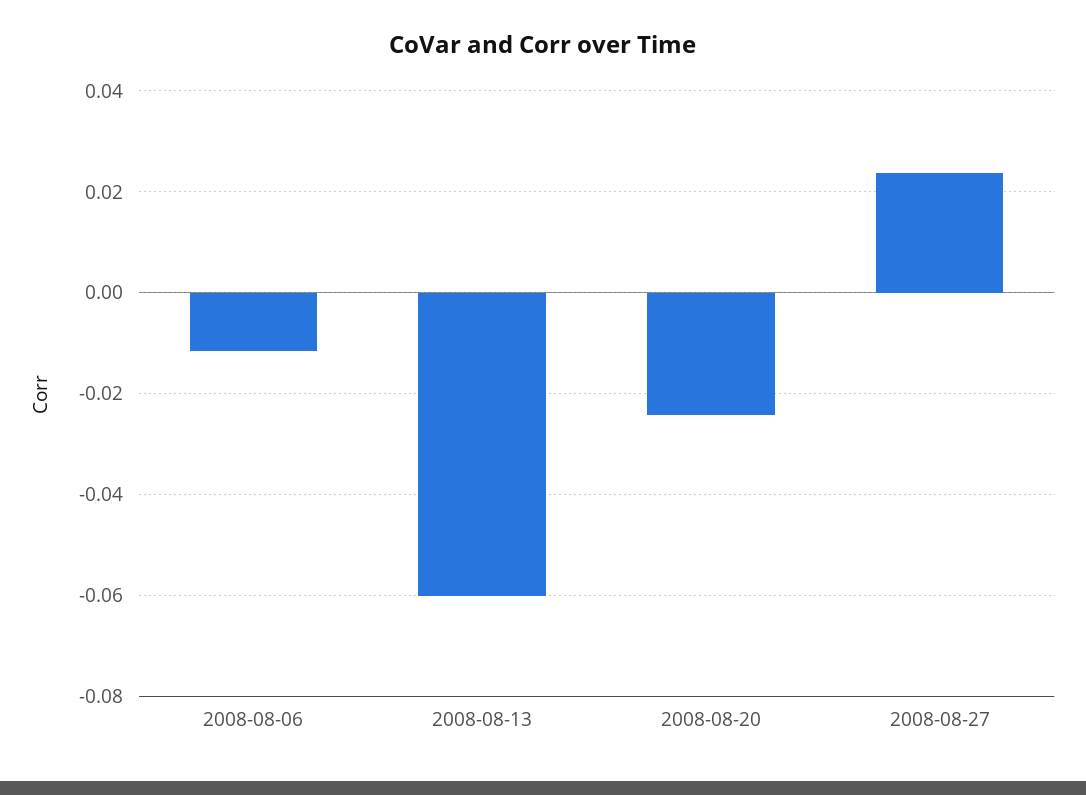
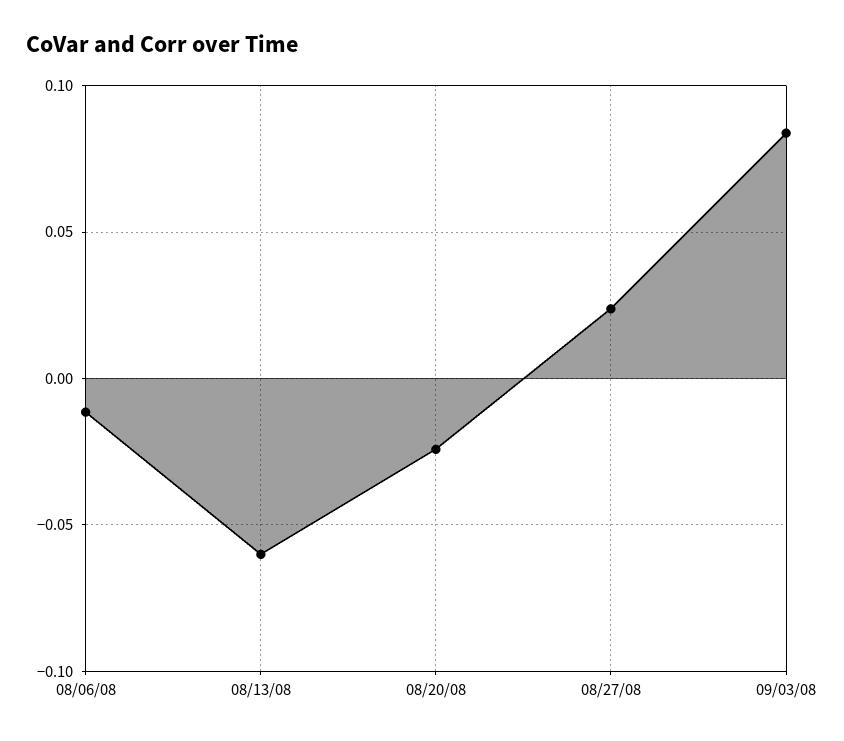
09/03/08: none -> 0.085

